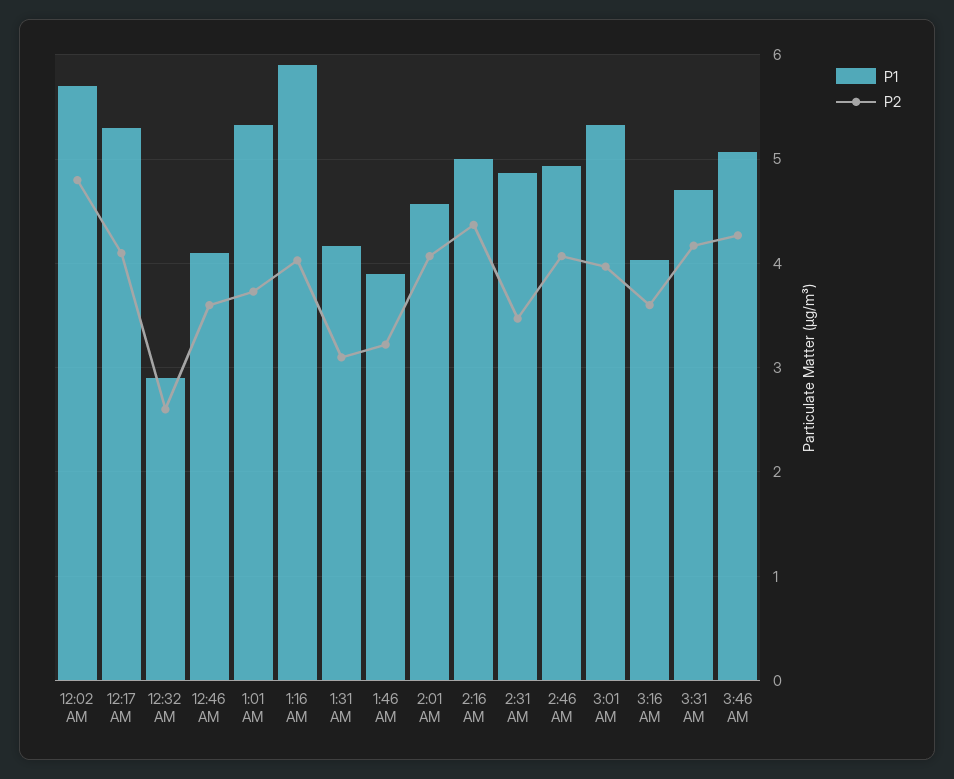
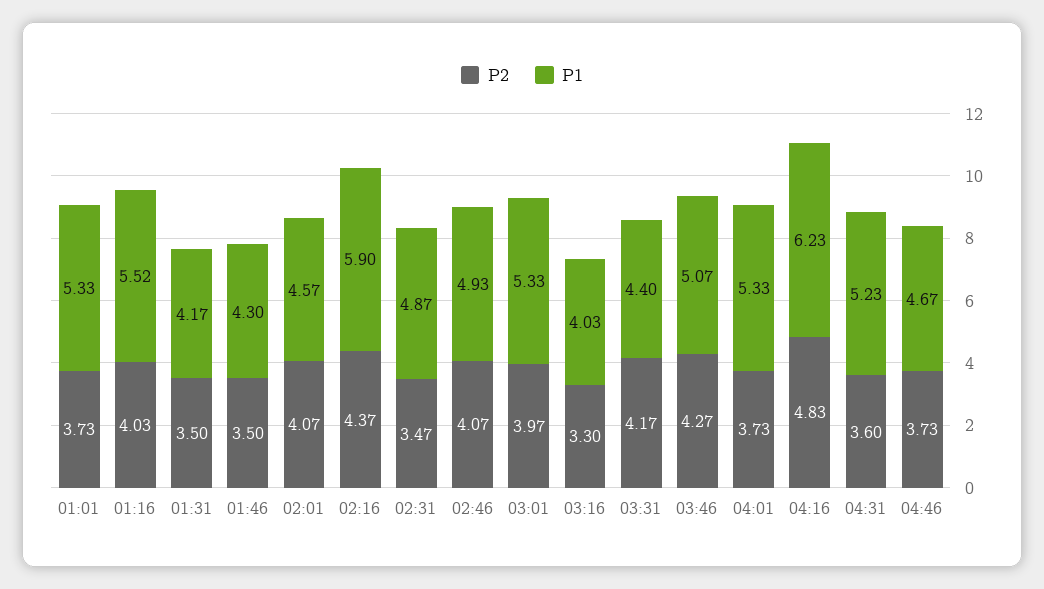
P1, 12:02 AM: 5.7 -> none
P2, 12:02 AM: 4.8 -> none
P1, 12:17 AM: 5.3 -> none
P2, 12:17 AM: 4.1 -> none
P1, 12:32 AM: 2.9 -> none
P2, 12:32 AM: 2.6 -> none
P1, 12:46 AM: 4.1 -> none
P2, 12:46 AM: 3.6 -> none
P1, 1:16 AM: 5.9 -> 5.52
P2, 1:31 AM: 3.1 -> 3.5
P1, 1:46 AM: 3.9 -> 4.3
P2, 1:46 AM: 3.2 -> 3.5
P1, 2:16 AM: 5 -> 5.9
P2, 3:16 AM: 3.6 -> 3.3
P1, 3:31 AM: 4.7 -> 4.4
P2, 04:01: none -> 3.73
P1, 04:01: none -> 5.33
P2, 04:16: none -> 4.83
P1, 04:16: none -> 6.23
P2, 04:31: none -> 3.6
P1, 04:31: none -> 5.23
P2, 04:46: none -> 3.73
P1, 04:46: none -> 4.67

